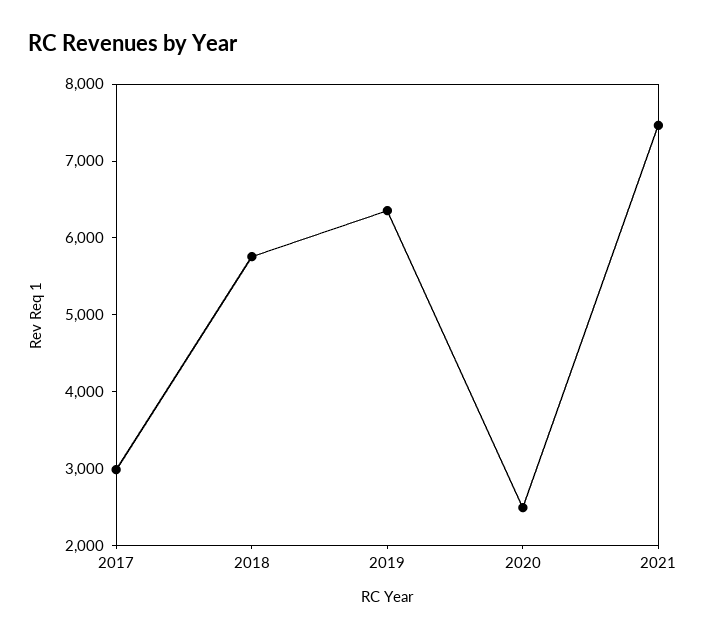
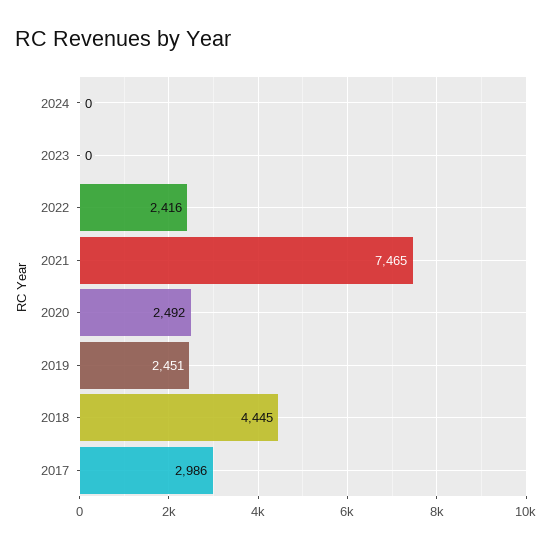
2018: 5800 -> 4445
2019: 6400 -> 2451
2024: none -> 0
2023: none -> 0
2022: none -> 2416

